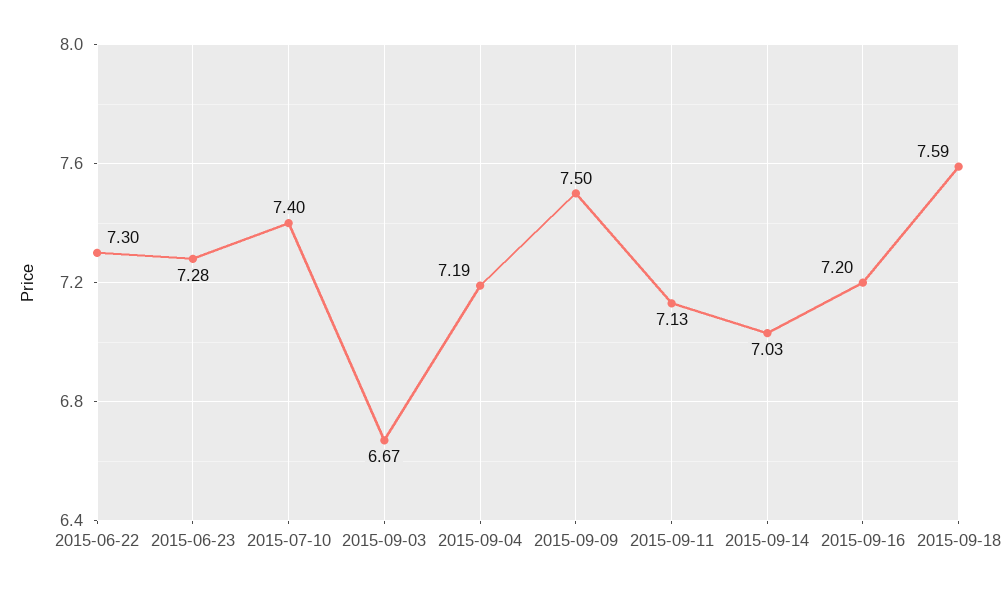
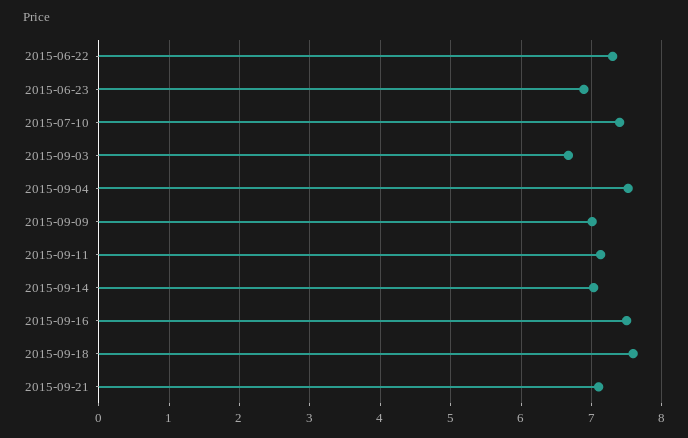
2015-06-23: 7.28 -> 6.9
2015-09-04: 7.19 -> 7.5
2015-09-09: 7.5 -> 7
2015-09-16: 7.2 -> 7.5
2015-09-21: none -> 7.1

